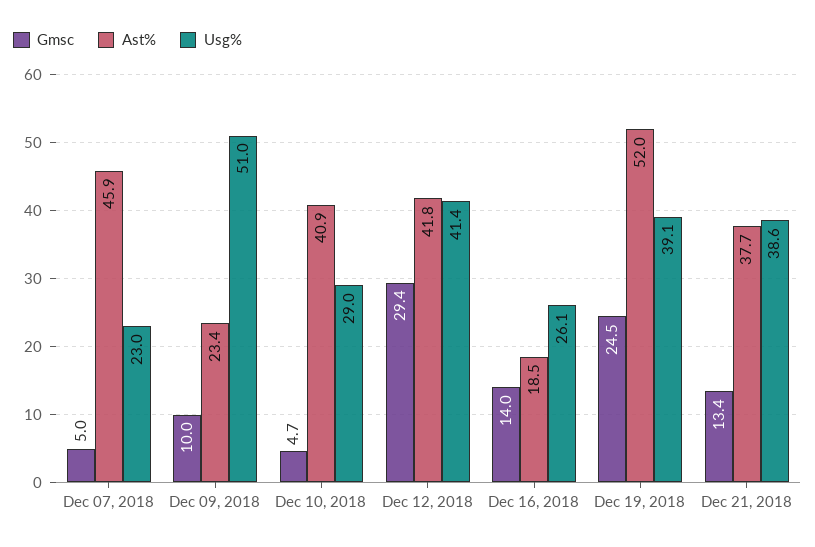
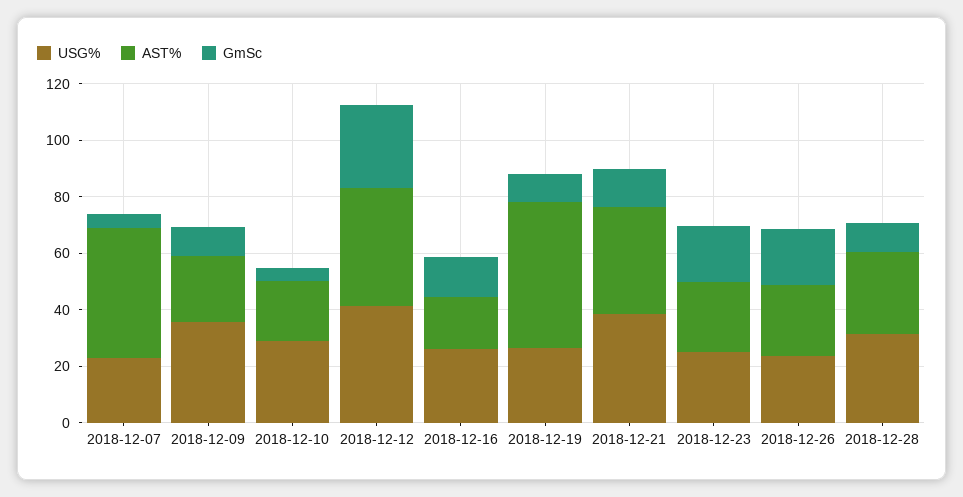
Usg%, Dec 09, 2018: 51 -> 35
Ast%, Dec 10, 2018: 40.9 -> 20
Gmsc, Dec 19, 2018: 24.5 -> 10
Usg%, Dec 19, 2018: 39.1 -> 25
Usg%, 2018-12-23: none -> 25
Ast%, 2018-12-23: none -> 25
Gmsc, 2018-12-23: none -> 20
Usg%, 2018-12-26: none -> 25
Ast%, 2018-12-26: none -> 25
Gmsc, 2018-12-26: none -> 20
Usg%, 2018-12-28: none -> 30
Ast%, 2018-12-28: none -> 30
Gmsc, 2018-12-28: none -> 10

